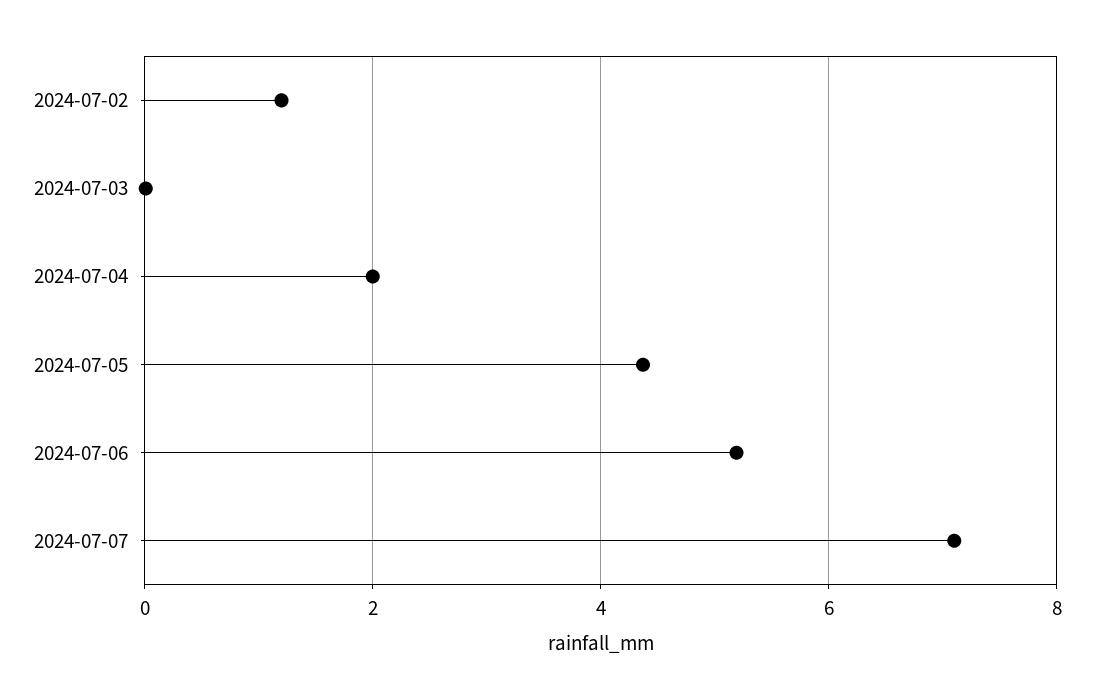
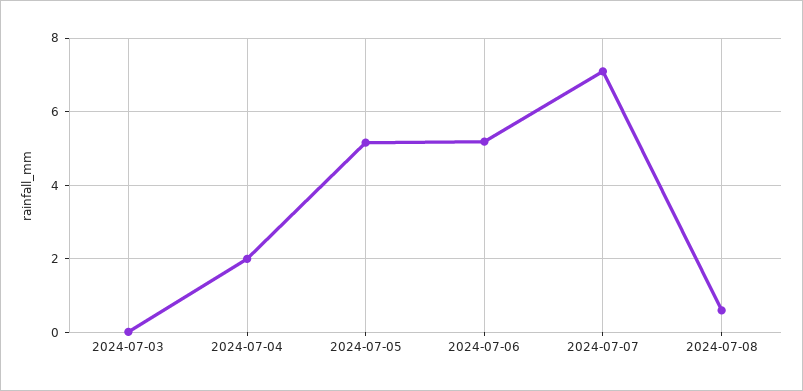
2024-07-02: 1.2 -> none
2024-07-05: 4.4 -> 5.2
2024-07-08: none -> 0.6

